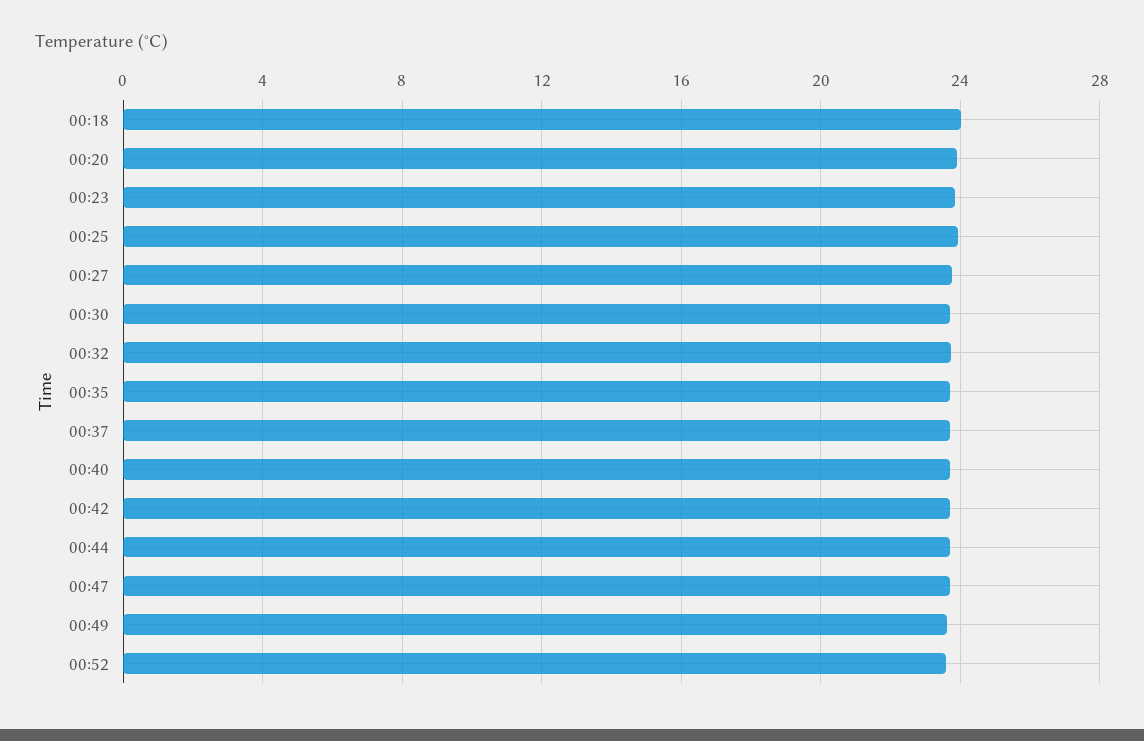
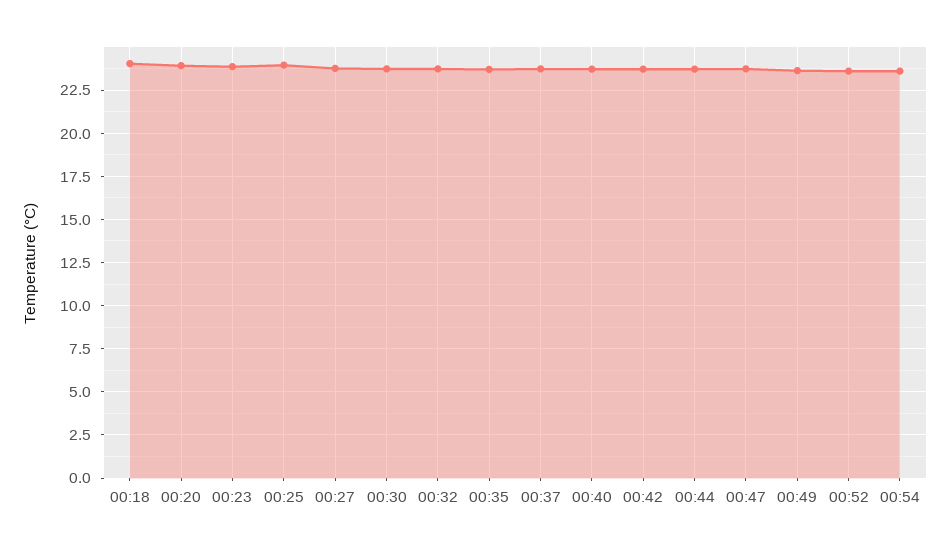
00:54: none -> 23.5

